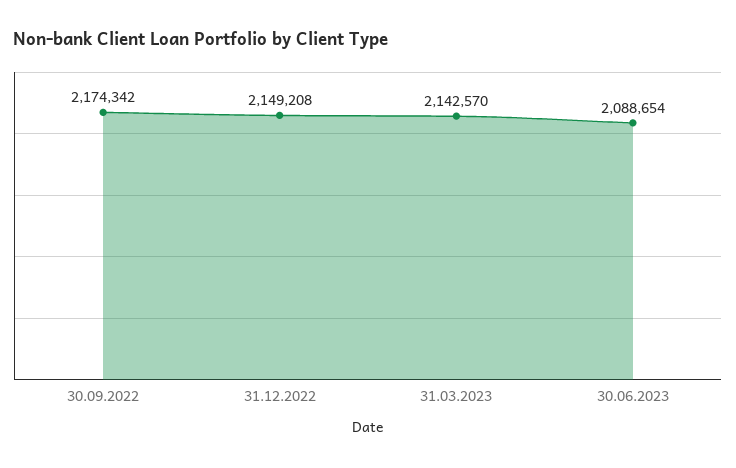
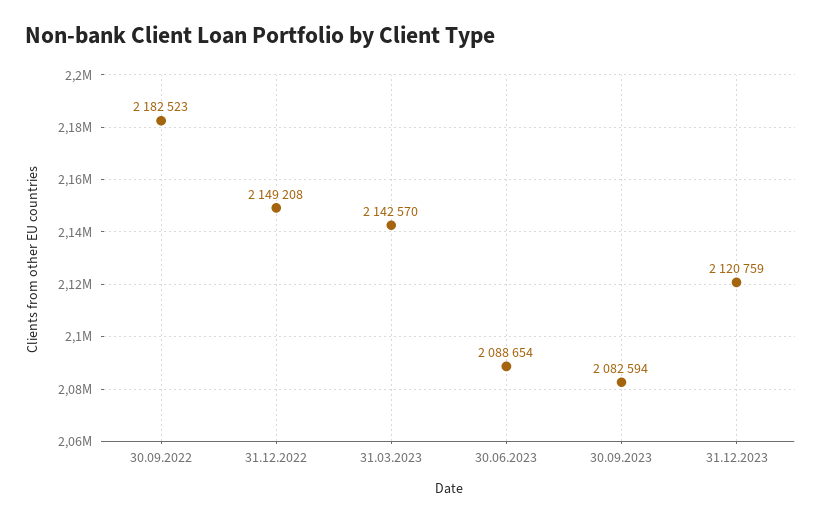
30.09.2022: 2174342 -> 2182523
30.09.2023: none -> 2082594
31.12.2023: none -> 2120759

